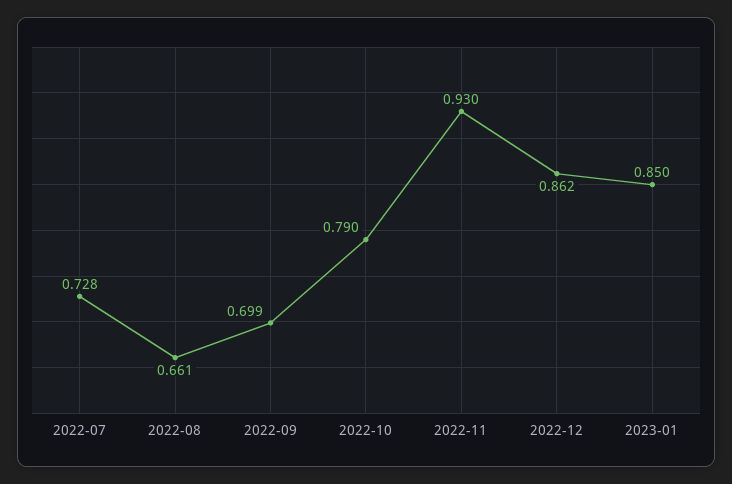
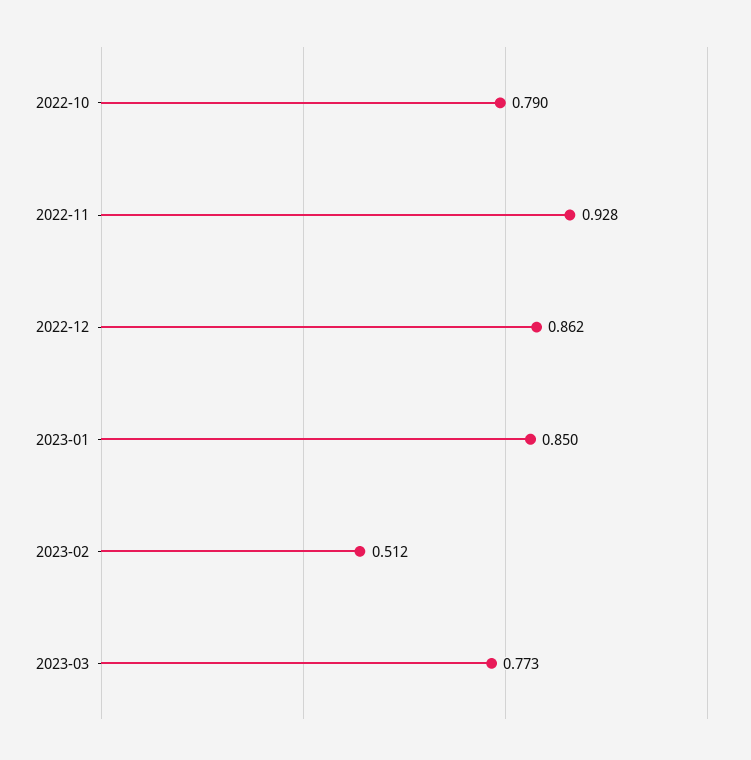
2022-07: 0.728 -> none
2022-08: 0.661 -> none
2022-09: 0.699 -> none
2022-11: 0.93 -> 0.928
2023-02: none -> 0.512
2023-03: none -> 0.773

